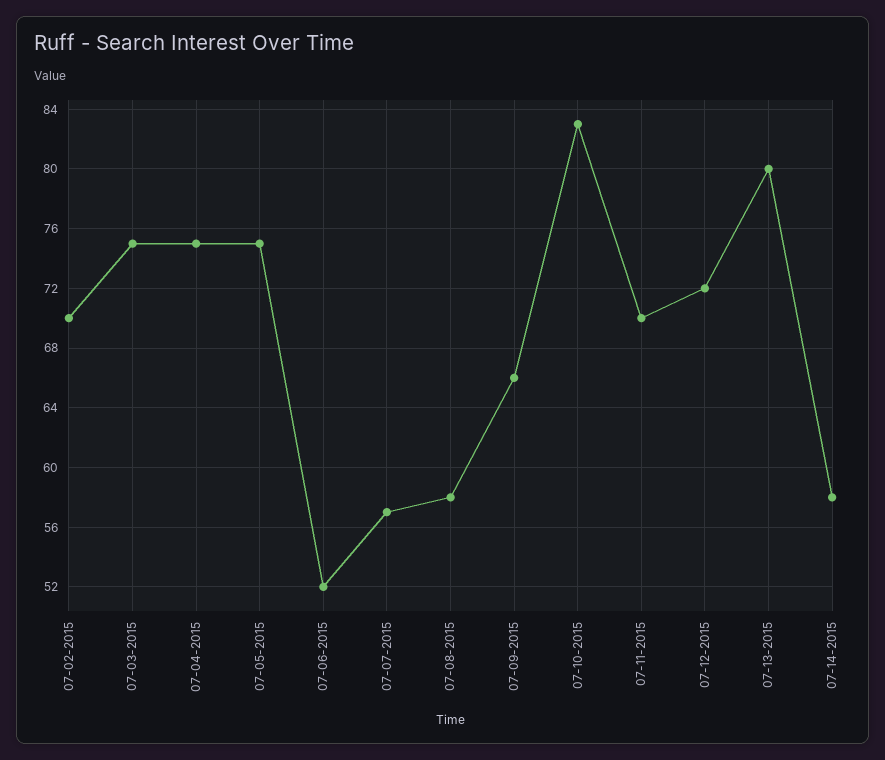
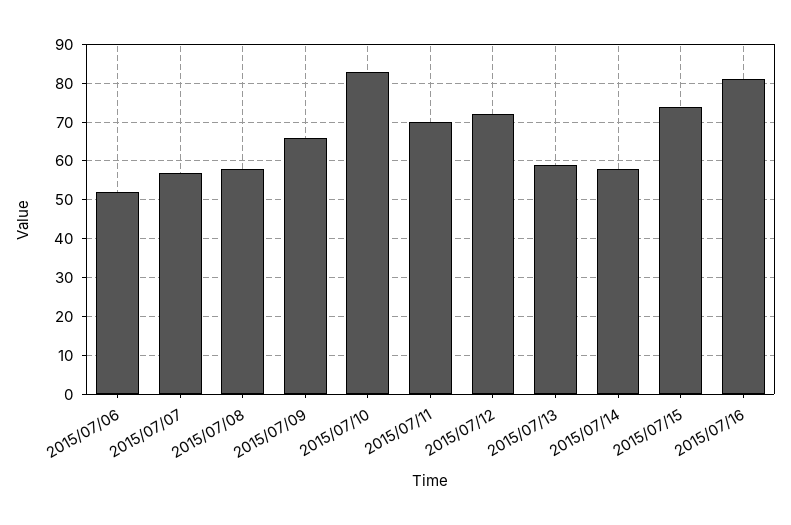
07-02-2015: 70 -> none
07-03-2015: 75 -> none
07-04-2015: 75 -> none
07-05-2015: 75 -> none
07-13-2015: 80 -> 60
2015/07/15: none -> 75
2015/07/16: none -> 80

